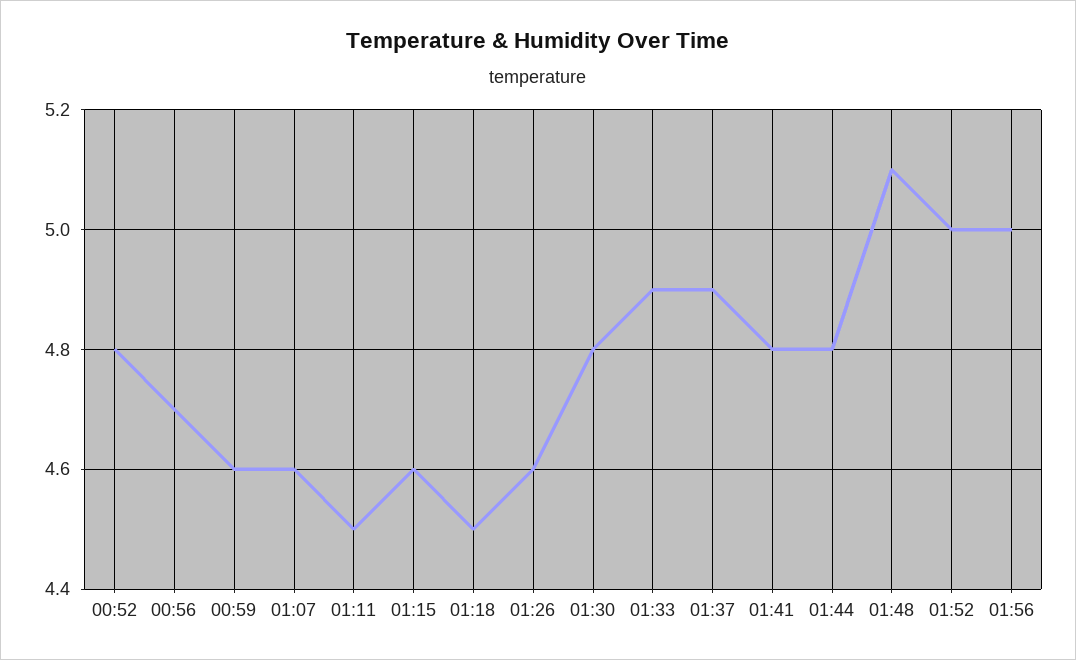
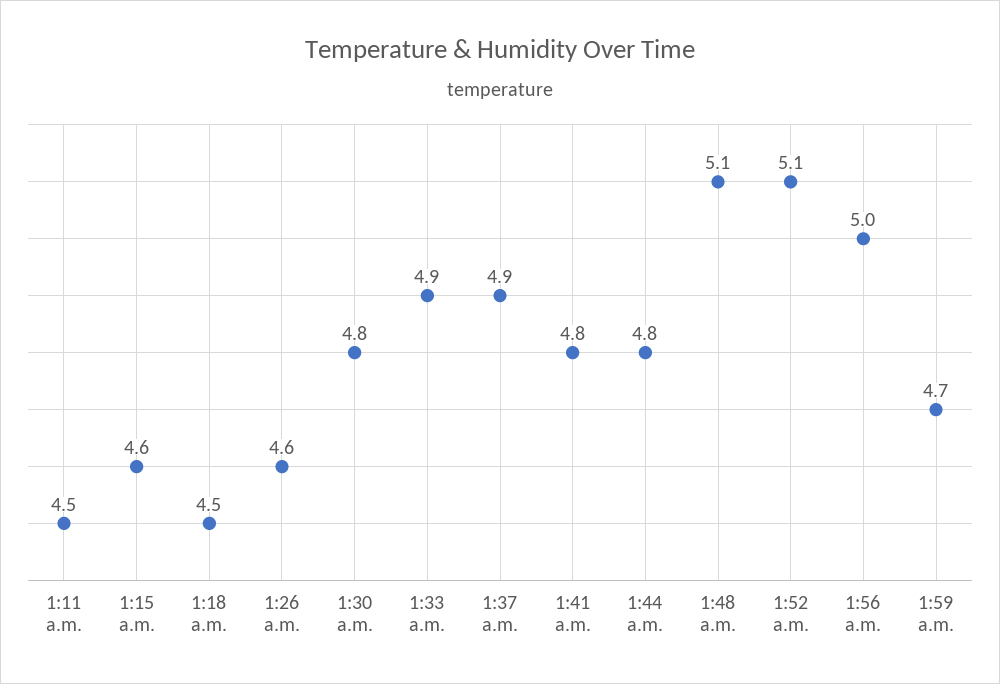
00:52: 4.8 -> none
00:56: 4.7 -> none
00:59: 4.6 -> none
01:07: 4.6 -> none
01:52: 5 -> 5.1
1:59 a.m.: none -> 4.7

